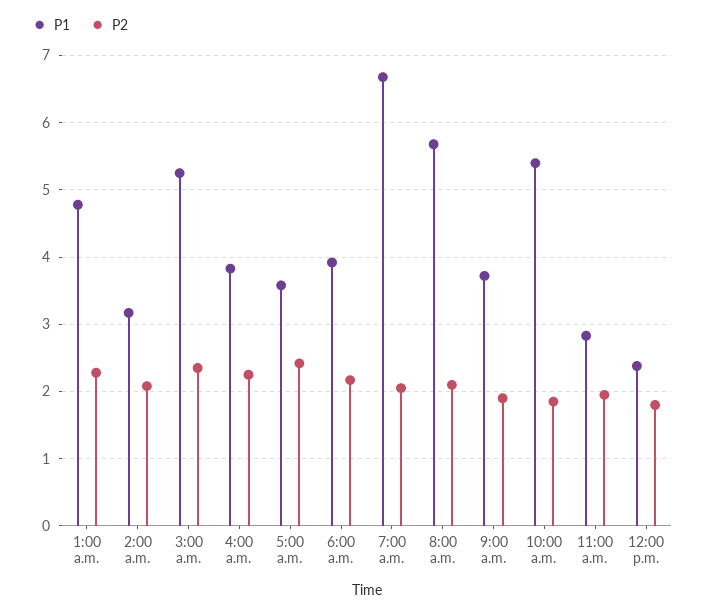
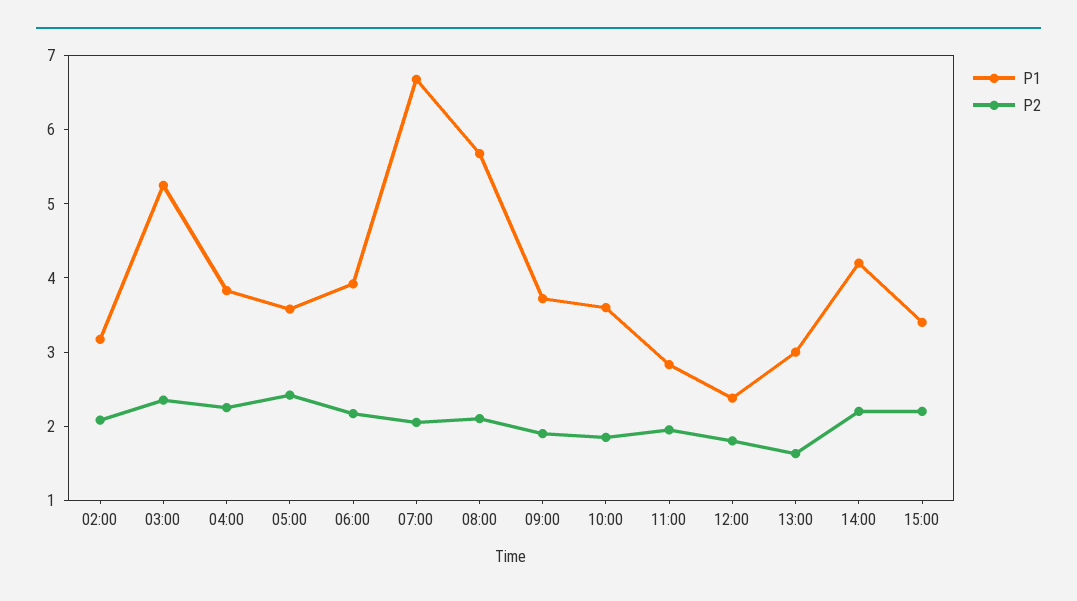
P1, 1:00 a.m.: 4.8 -> none
P2, 1:00 a.m.: 2.3 -> none
P1, 10:00 a.m.: 5.4 -> 3.6
P1, 13:00: none -> 3
P2, 13:00: none -> 1.6
P1, 14:00: none -> 4.2
P2, 14:00: none -> 2.2
P1, 15:00: none -> 3.4
P2, 15:00: none -> 2.2

